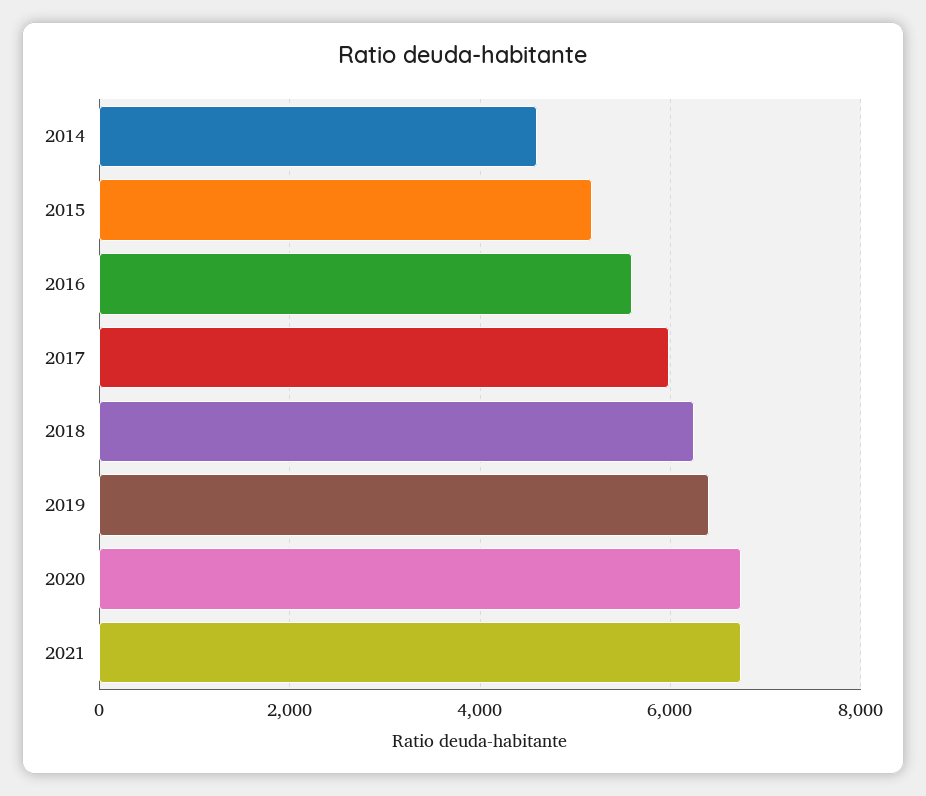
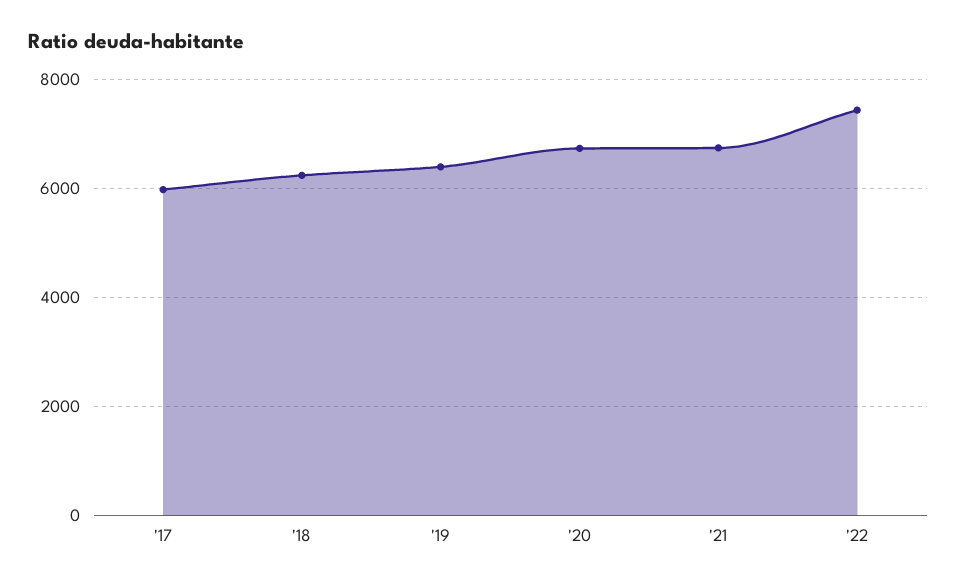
2014: 4600 -> none
2015: 5200 -> none
2016: 5600 -> none
'22: none -> 7400

